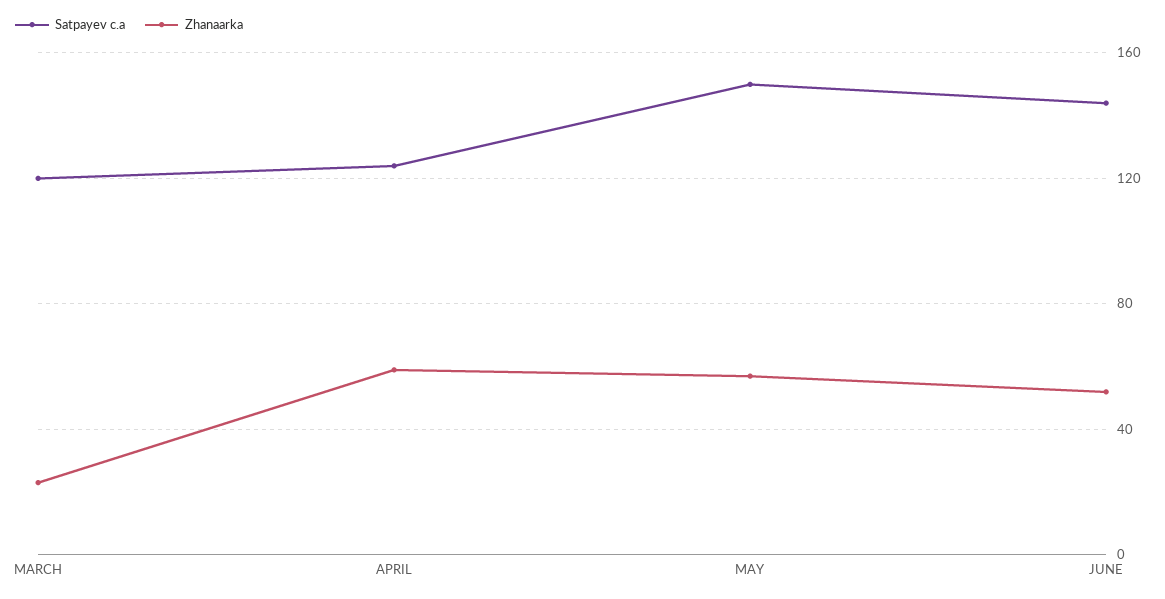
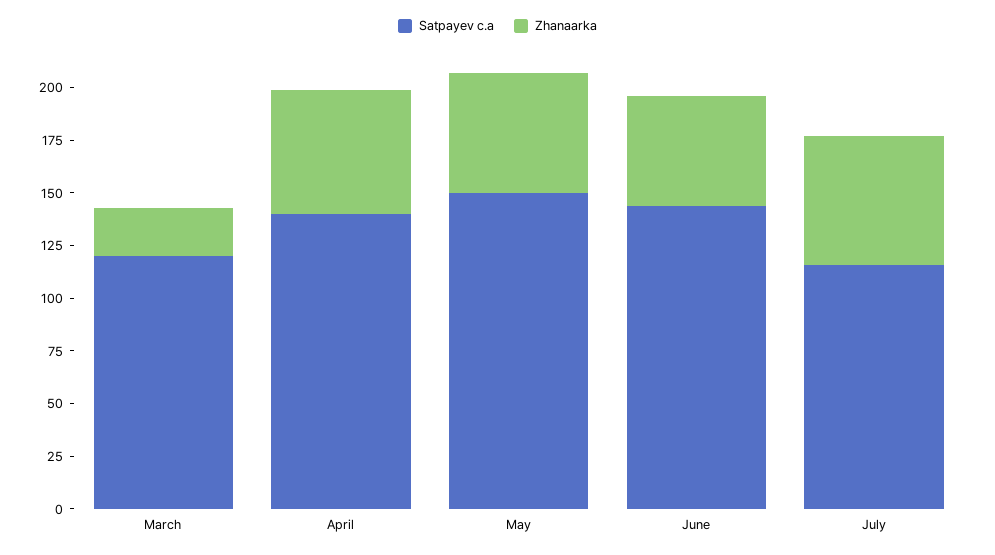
Satpayev c.a, APRIL: 125 -> 140
Satpayev c.a, July: none -> 115
Zhanaarka, July: none -> 60

